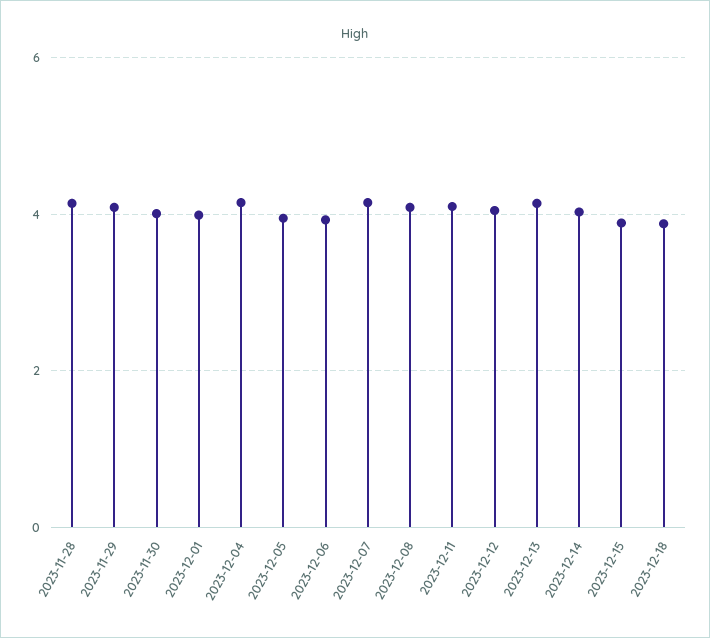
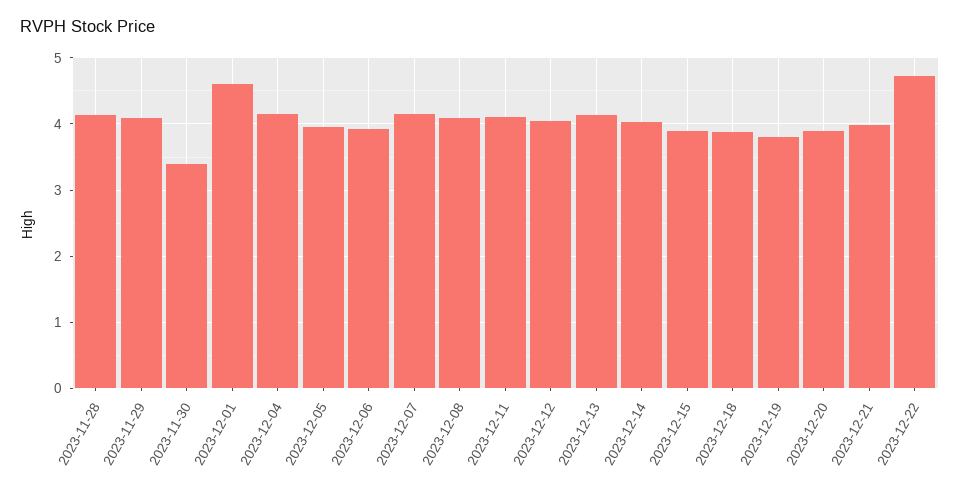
2023-11-30: 4 -> 3.4
2023-12-01: 4 -> 4.6
2023-12-19: none -> 3.8
2023-12-20: none -> 3.9
2023-12-21: none -> 4
2023-12-22: none -> 4.7

